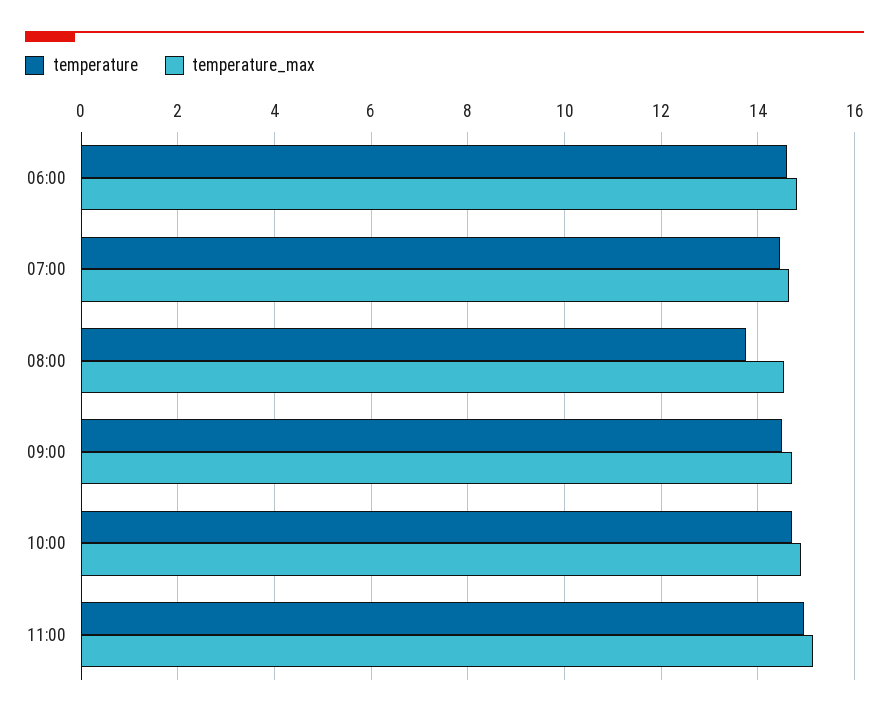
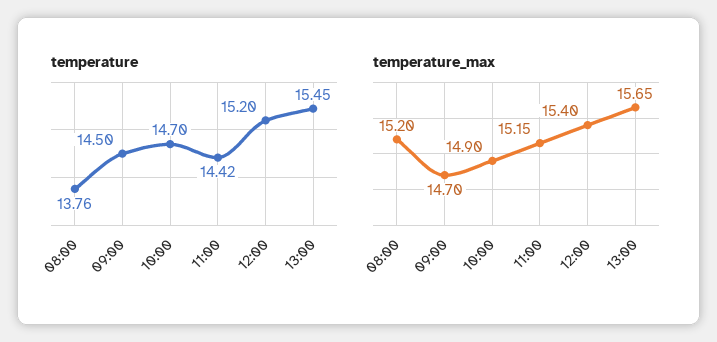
temperature, 06:00: 14.6 -> none
temperature_max, 06:00: 14.8 -> none
temperature, 07:00: 14.4 -> none
temperature_max, 07:00: 14.6 -> none
temperature_max, 08:00: 14.6 -> 15.2
temperature, 11:00: 15 -> 14.42
temperature, 12:00: none -> 15.2
temperature, 13:00: none -> 15.45
temperature_max, 12:00: none -> 15.4
temperature_max, 13:00: none -> 15.65

